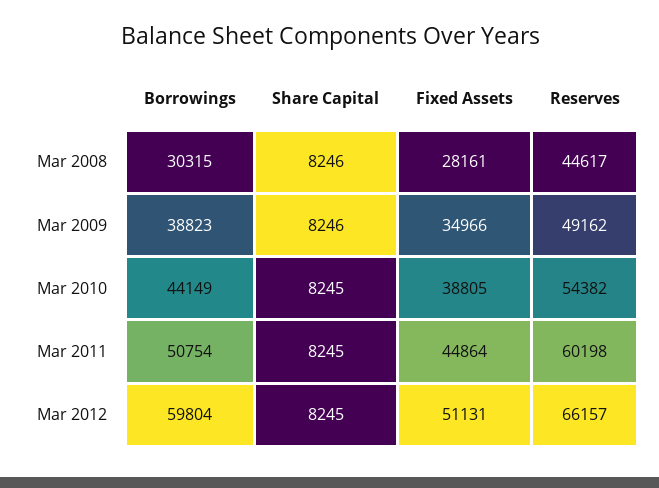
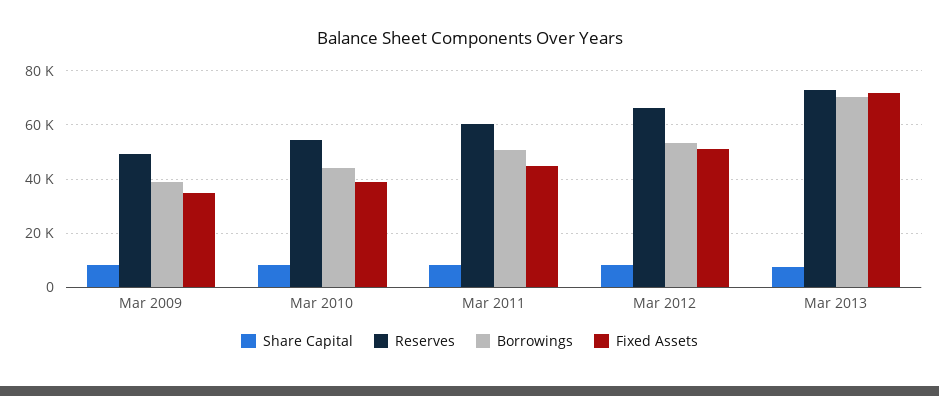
Borrowings, Mar 2008: 30315 -> none
Share Capital, Mar 2008: 8246 -> none
Fixed Assets, Mar 2008: 28161 -> none
Reserves, Mar 2008: 44617 -> none
Borrowings, Mar 2012: 59804 -> 52500
Share Capital, Mar 2013: none -> 7500
Reserves, Mar 2013: none -> 72500
Borrowings, Mar 2013: none -> 70000
Fixed Assets, Mar 2013: none -> 72500

